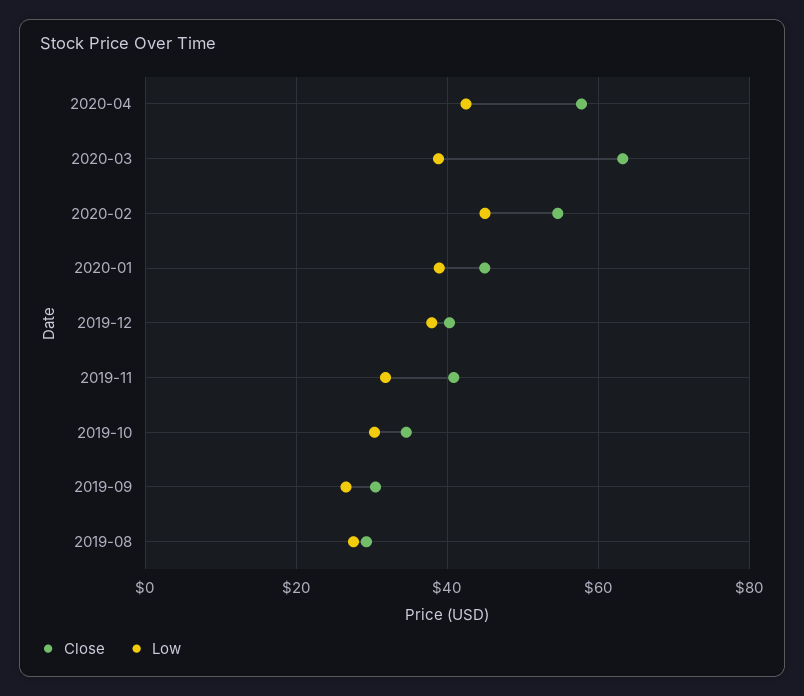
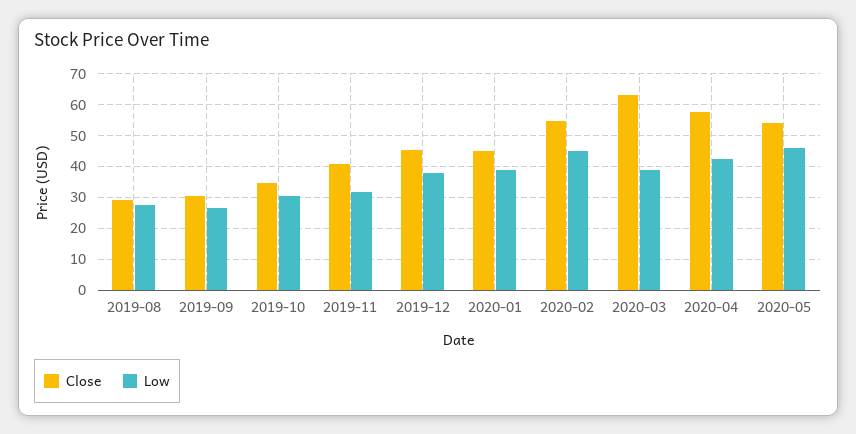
Close, 2019-12: 40 -> 46
Close, 2020-05: none -> 54
Low, 2020-05: none -> 46

